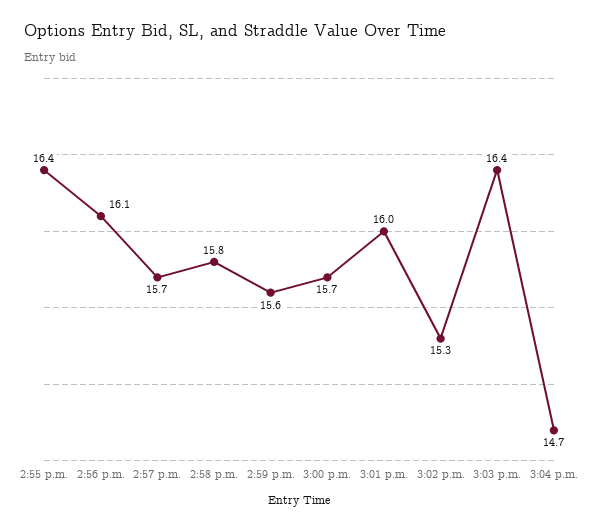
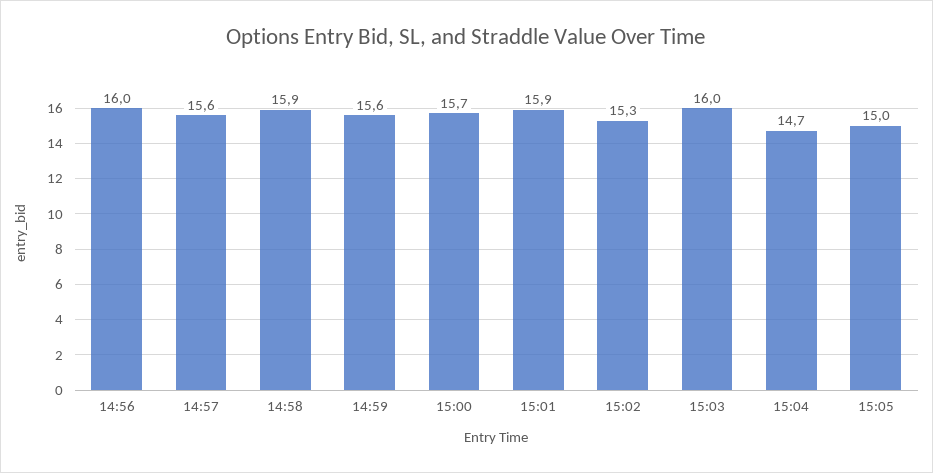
2:55 p.m.: 16.4 -> none
2:56 p.m.: 16.1 -> 16
2:57 p.m.: 15.7 -> 15.6
2:58 p.m.: 15.8 -> 15.9
3:01 p.m.: 16 -> 15.9
3:03 p.m.: 16.4 -> 16
15:05: none -> 15

